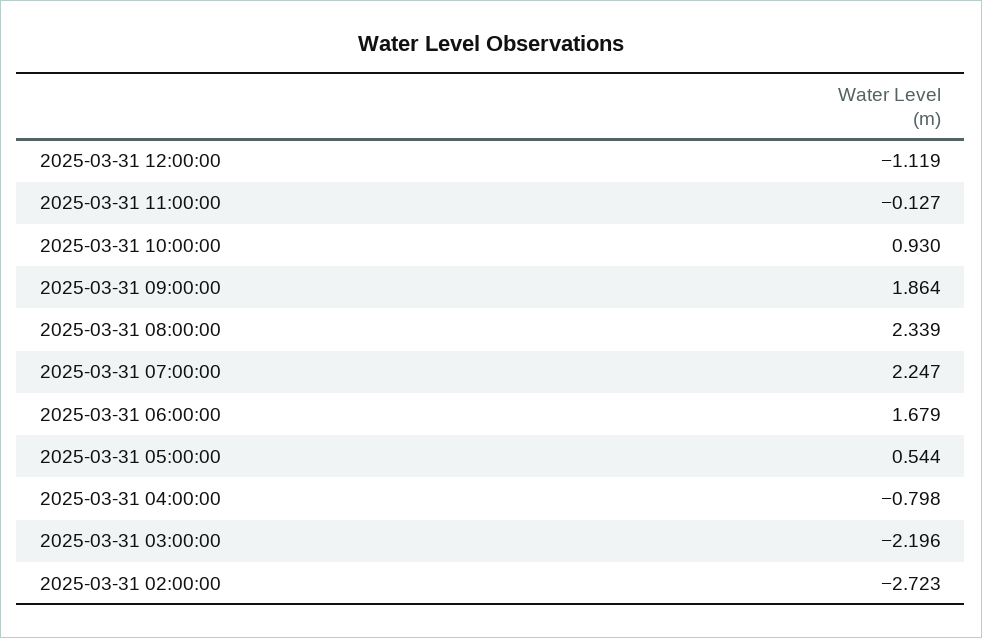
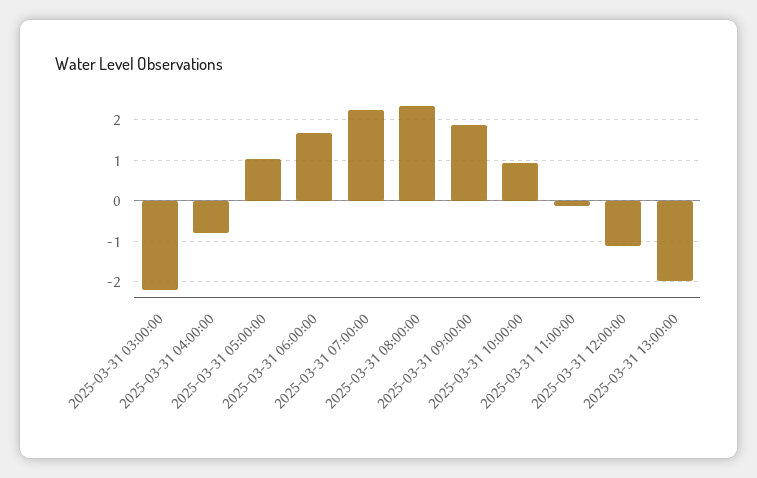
2025-03-31 05:00:00: 0.544 -> 1
2025-03-31 02:00:00: -2.723 -> none
2025-03-31 13:00:00: none -> -2

